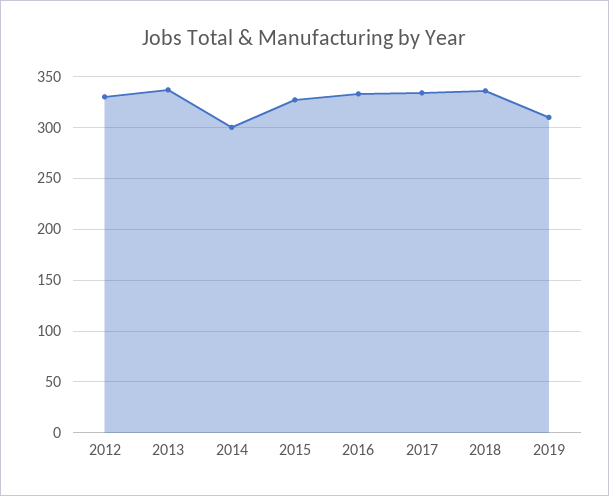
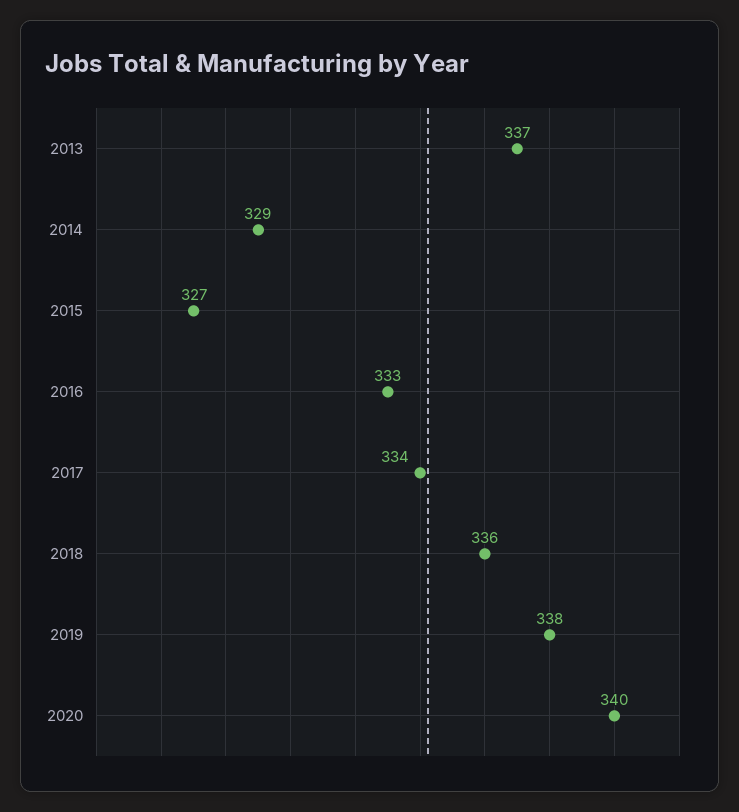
2012: 330 -> none
2014: 300 -> 329
2019: 310 -> 338
2020: none -> 340

